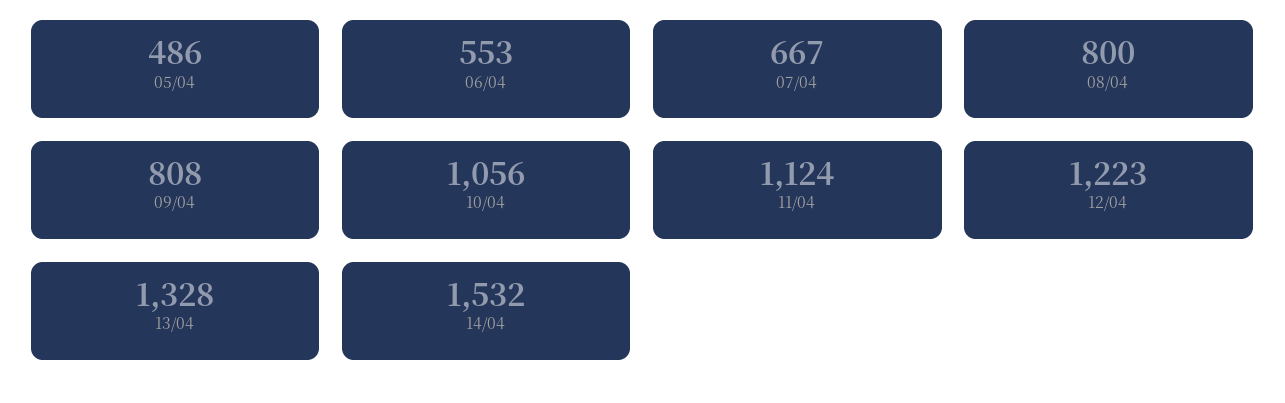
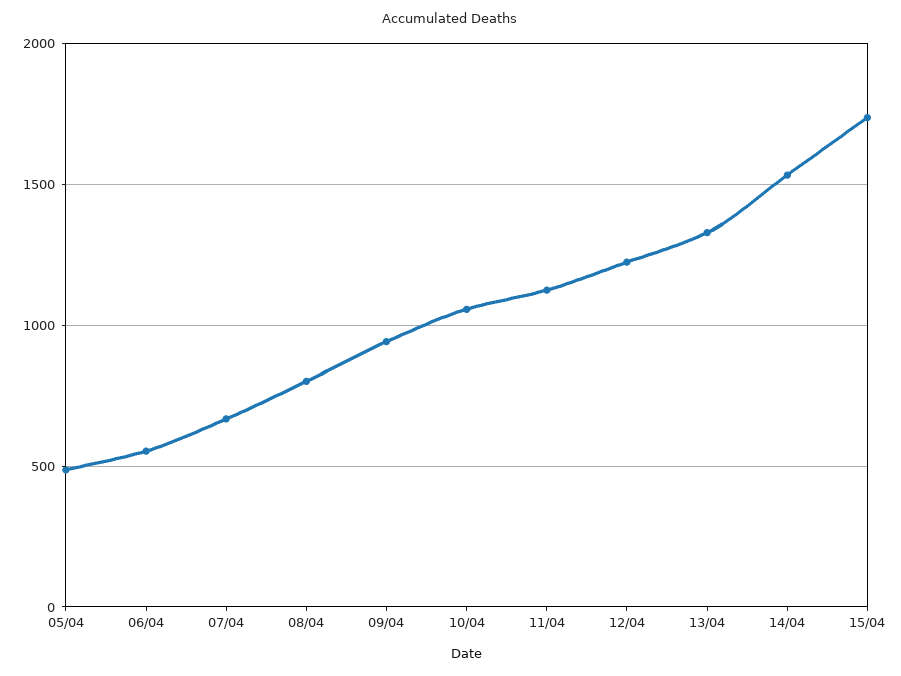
09/04: 808 -> 950
15/04: none -> 1750

